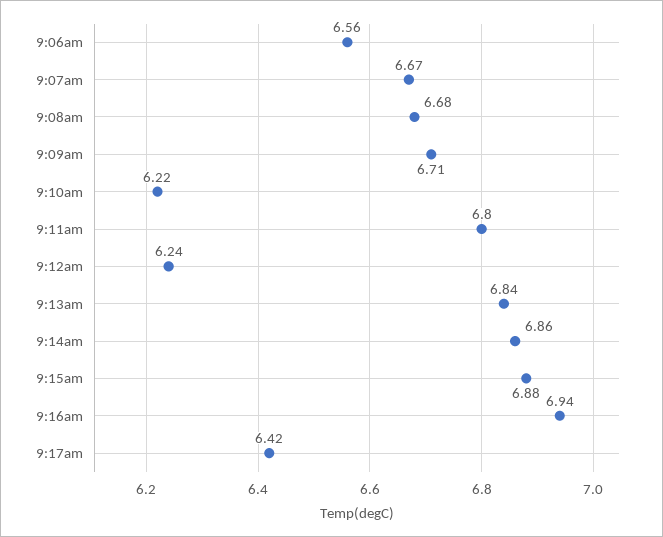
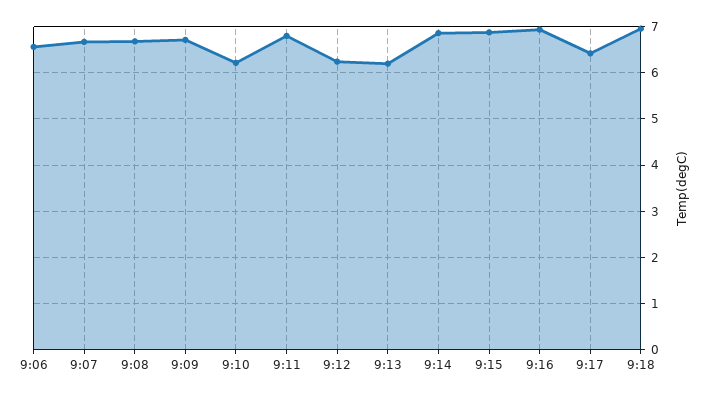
9:13am: 6.84 -> 6.2
9:18: none -> 7

